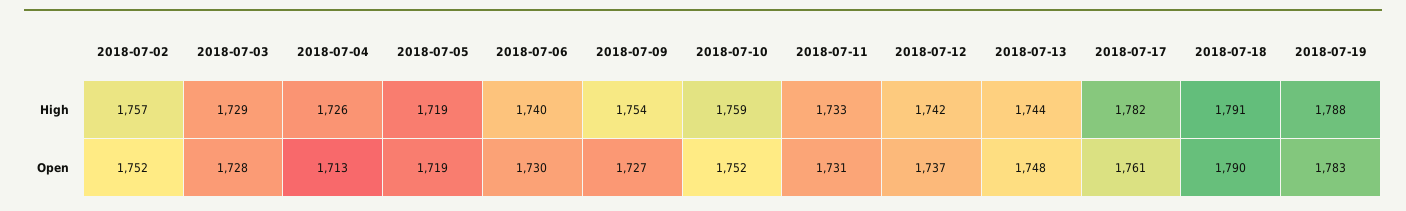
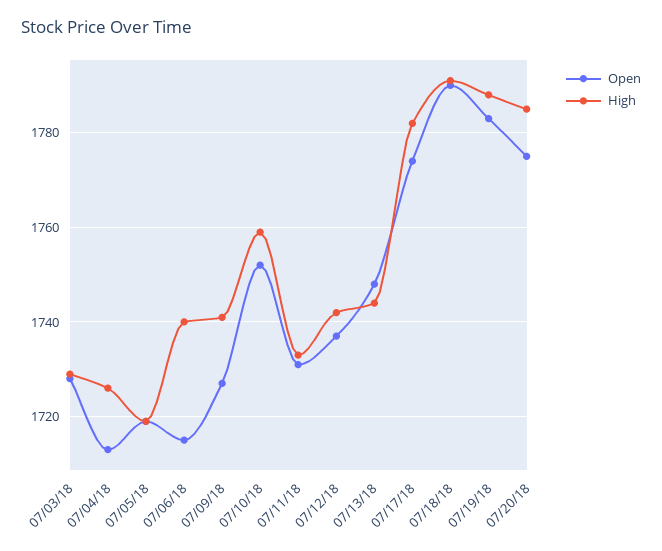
High, 2018-07-02: 1757 -> none
High, 2018-07-09: 1754 -> 1740
Open, 2018-07-02: 1752 -> none
Open, 2018-07-06: 1730 -> 1715
Open, 2018-07-17: 1761 -> 1775
Open, 07/20/18: none -> 1775
High, 07/20/18: none -> 1785

